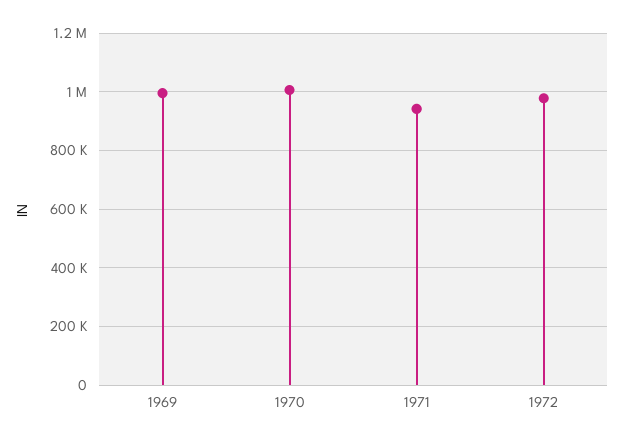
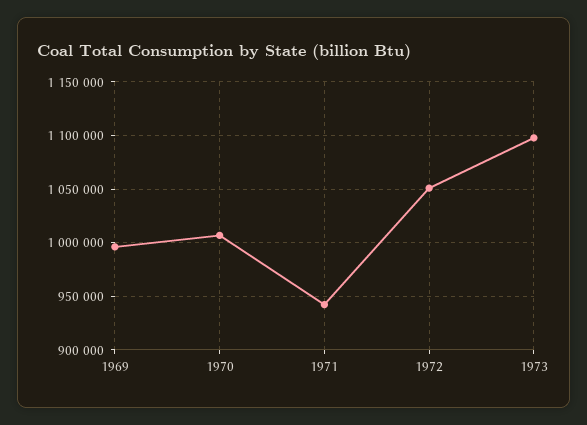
1972: 975000 -> 1050000
1973: none -> 1100000

